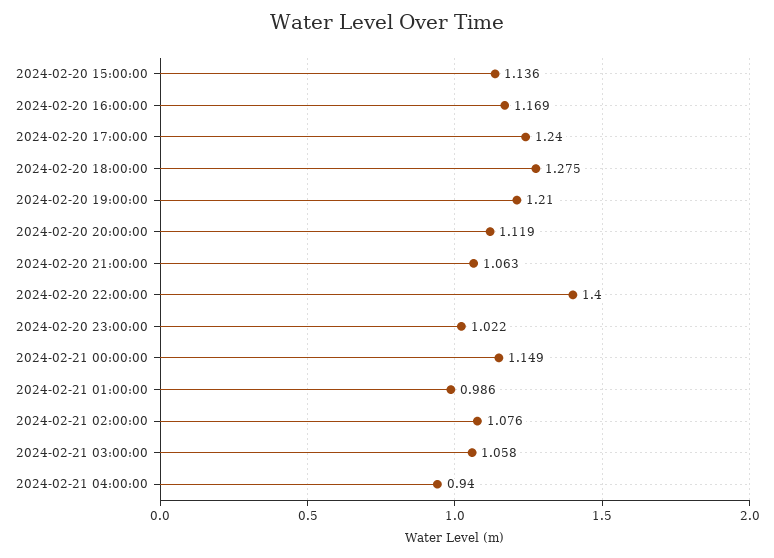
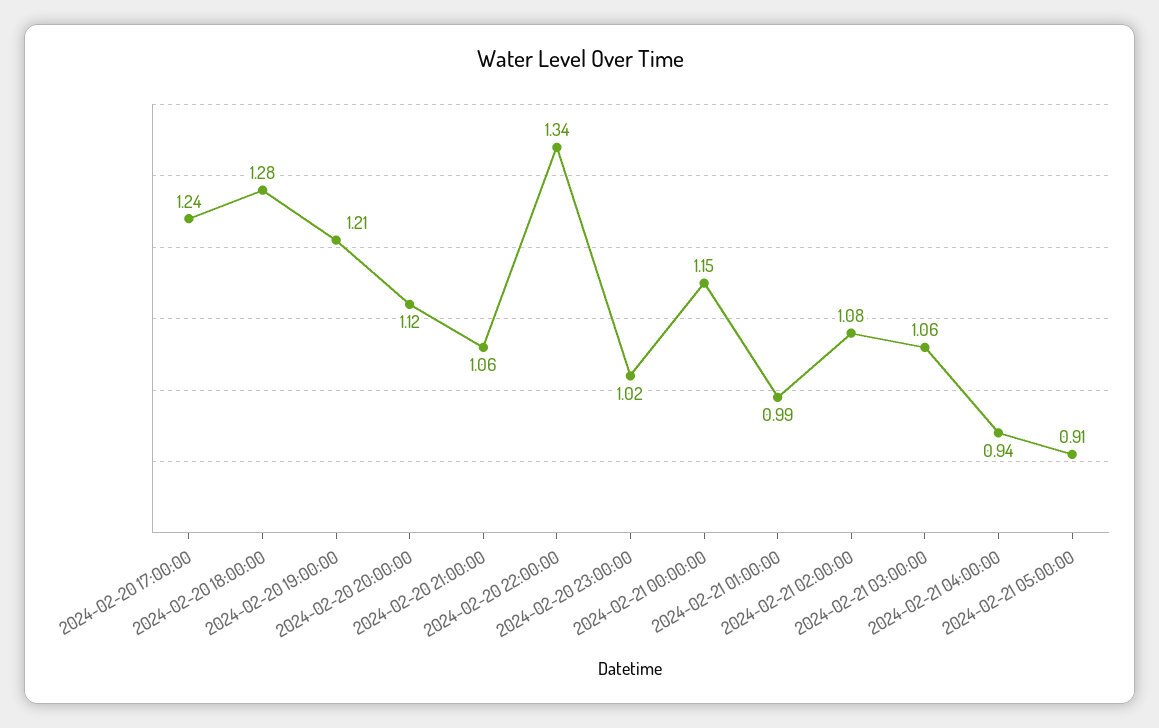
2024-02-20 15:00:00: 1.136 -> none
2024-02-20 16:00:00: 1.169 -> none
2024-02-20 22:00:00: 1.4 -> 1.34
2024-02-21 05:00:00: none -> 0.91

